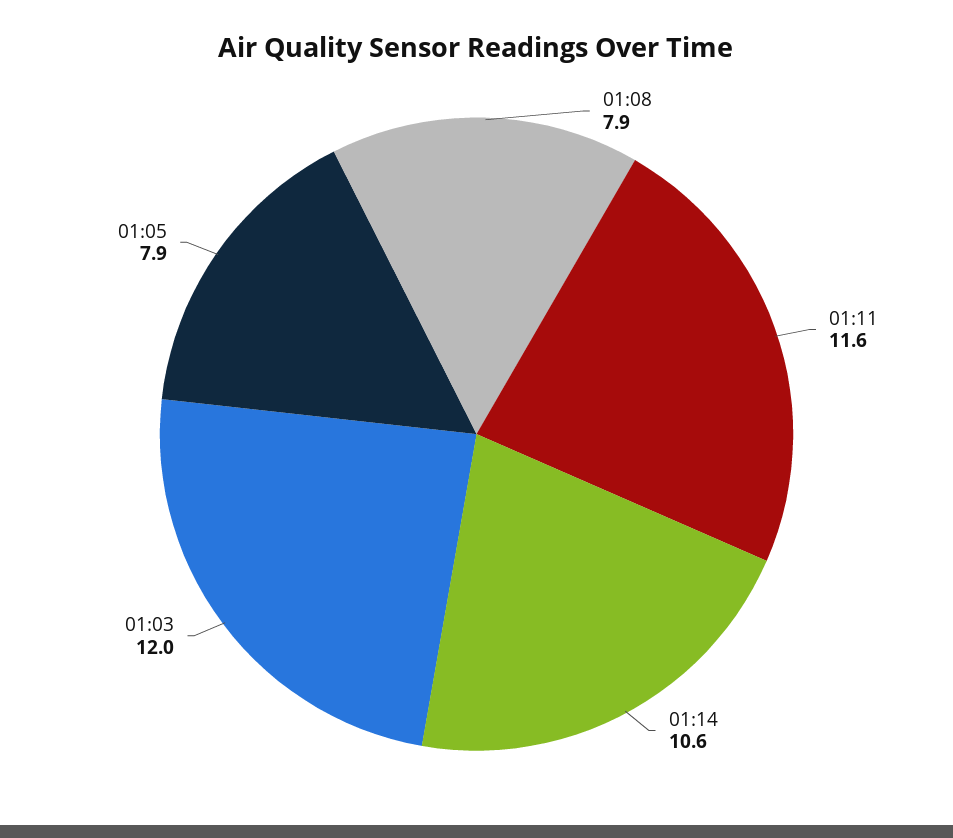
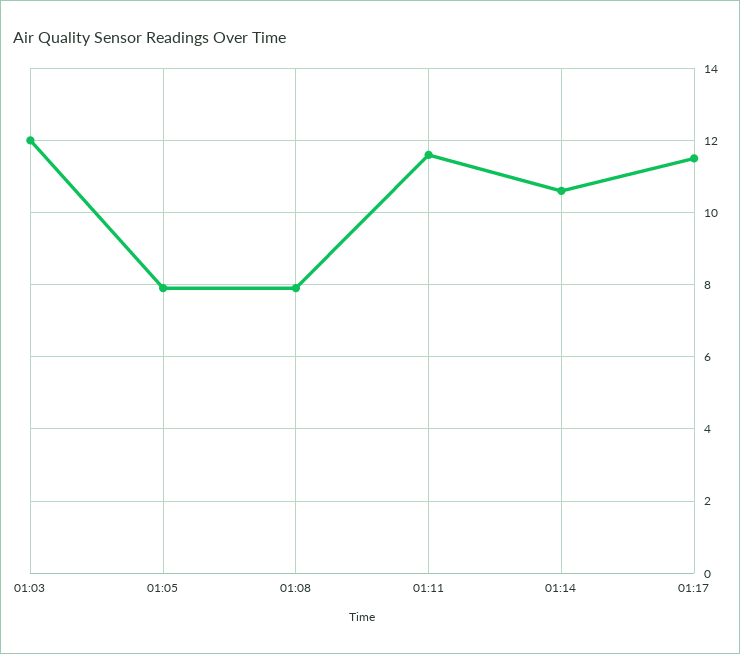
01:17: none -> 11.5

